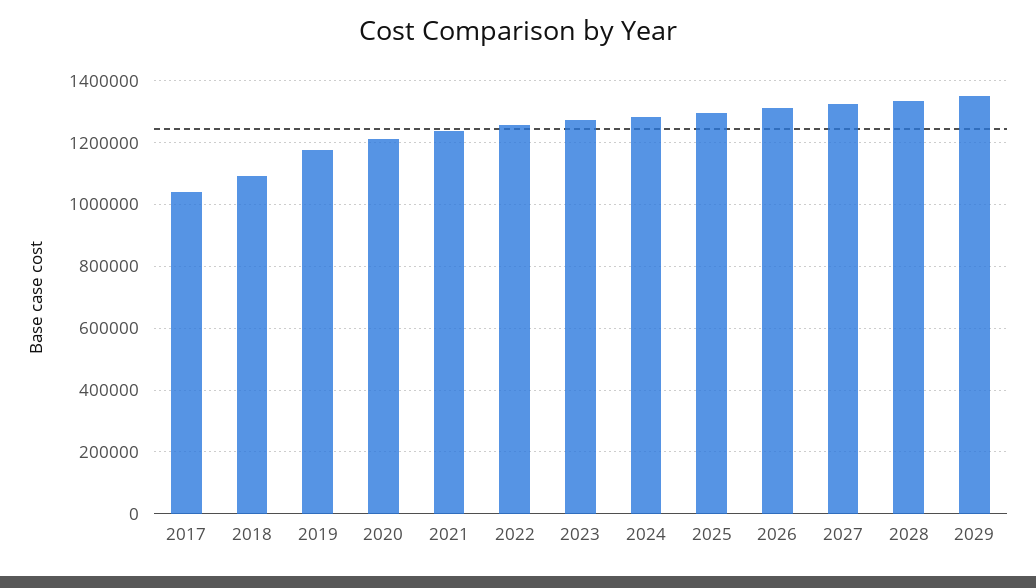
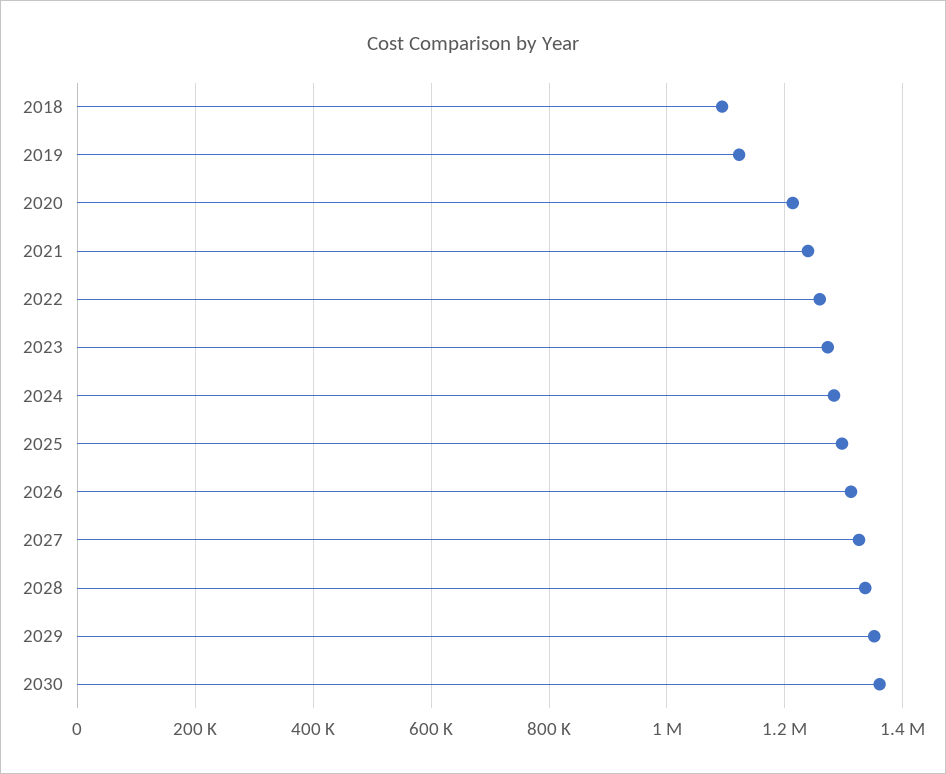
2017: 1040000 -> none
2019: 1180000 -> 1120000
2030: none -> 1360000

